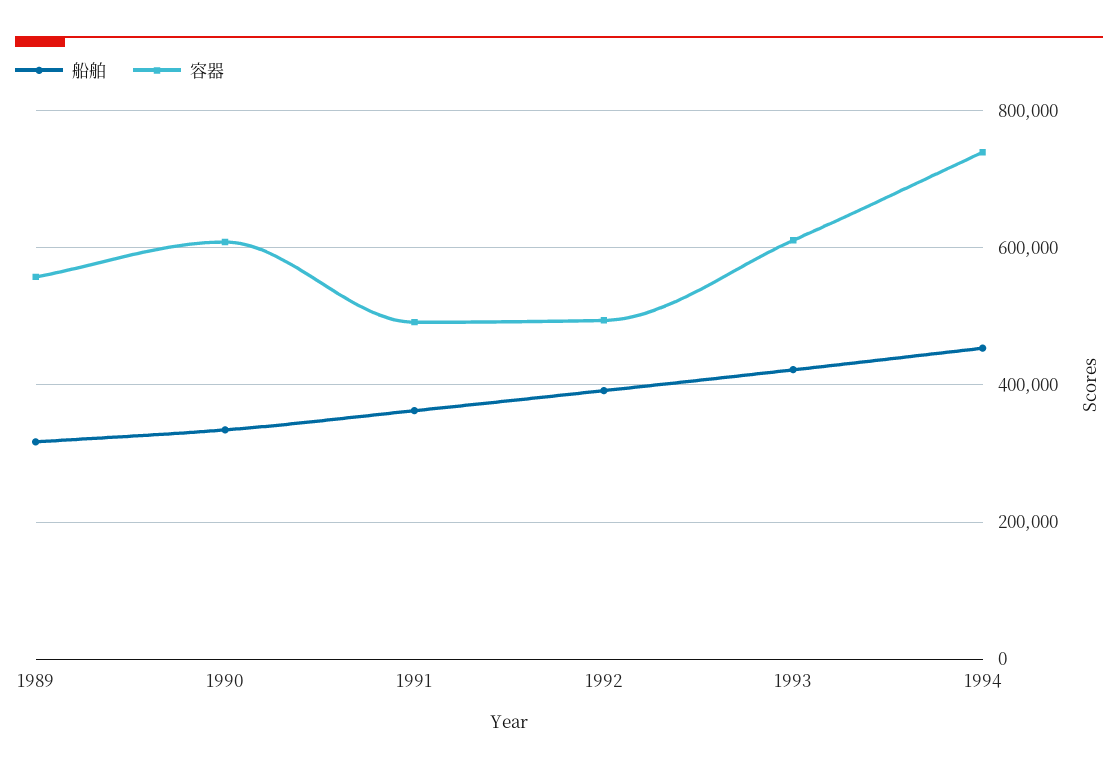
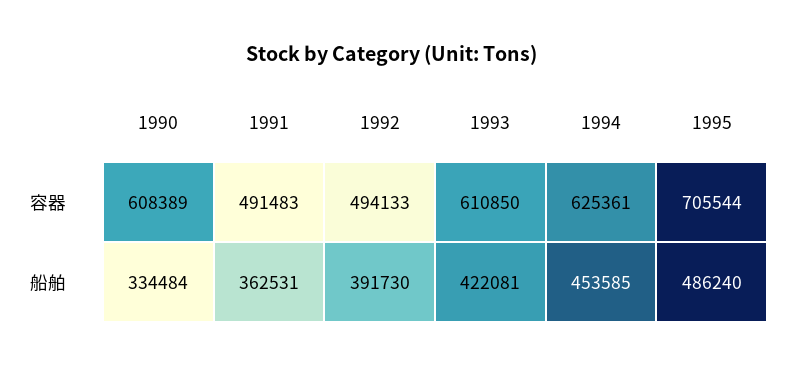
船舶, 1989: 320000 -> none
容器, 1989: 560000 -> none
容器, 1994: 740000 -> 625361
容器, 1995: none -> 705544
船舶, 1995: none -> 486240

